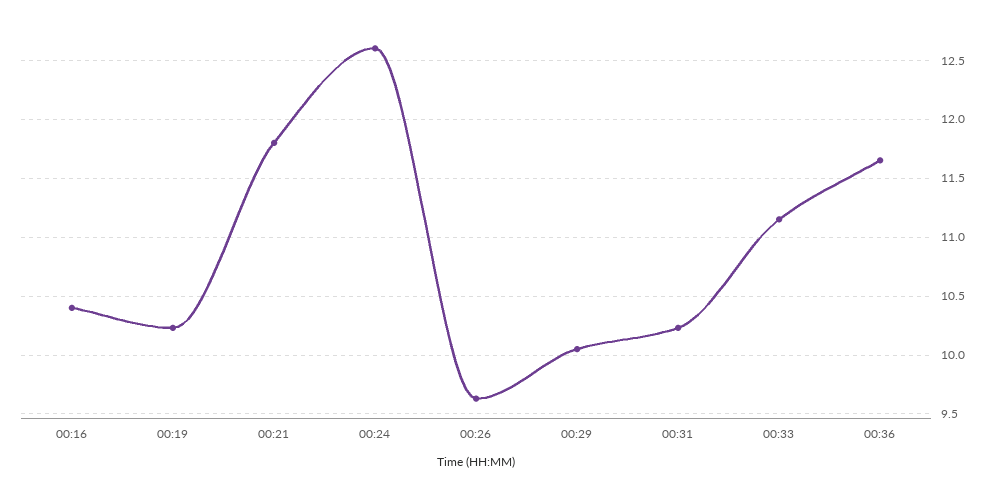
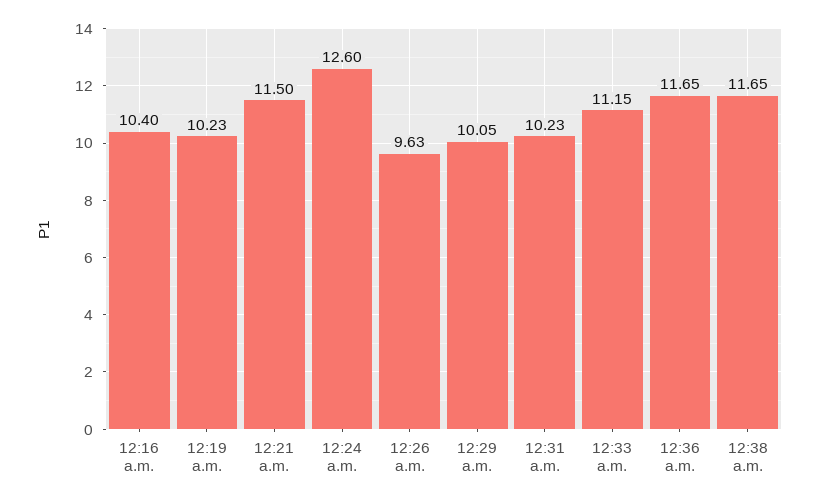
00:21: 11.8 -> 11.5
12:38 a.m.: none -> 11.65

